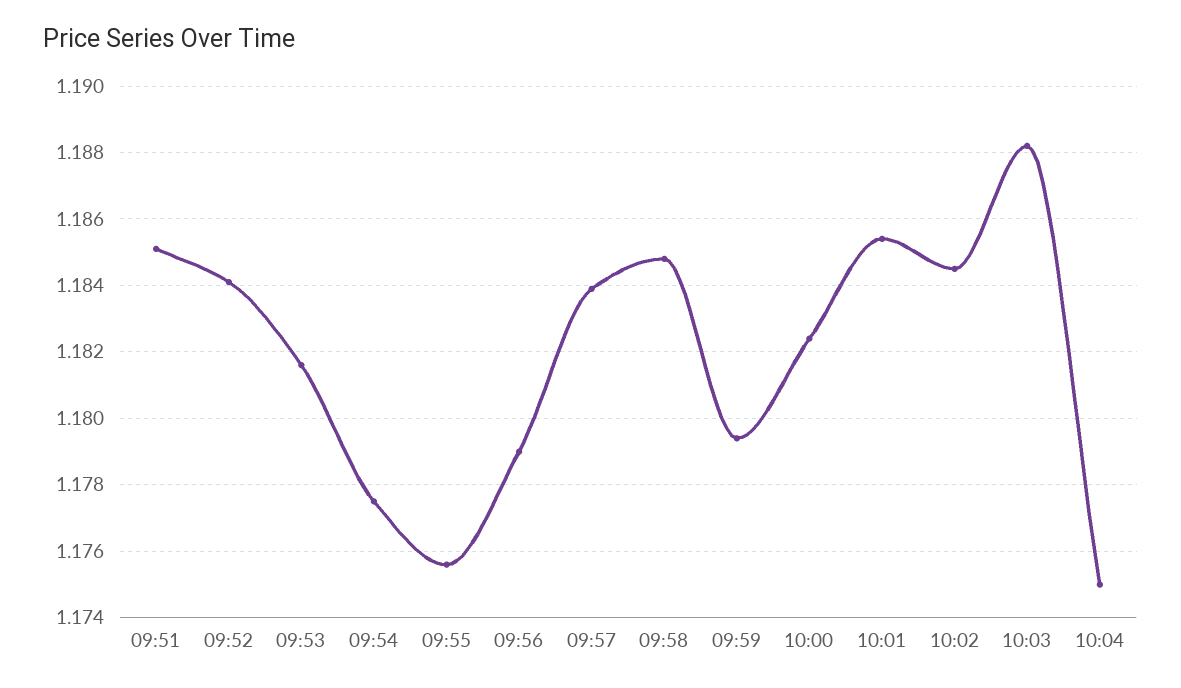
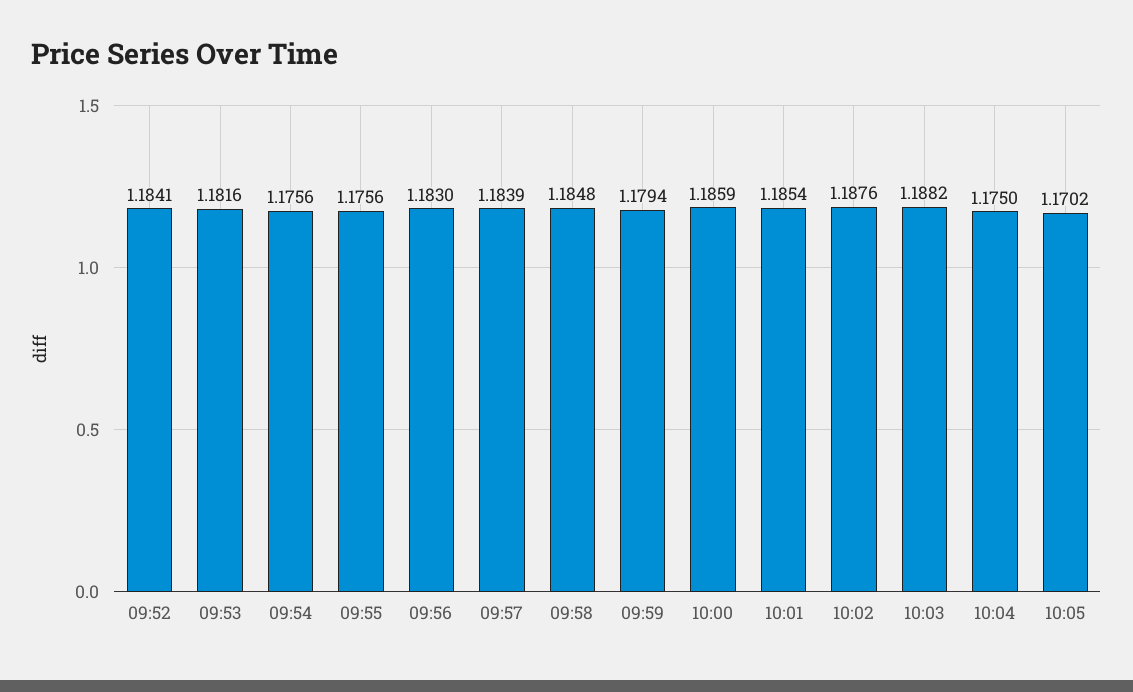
09:51: 1.185 -> none
09:54: 1.1775 -> 1.1756
09:56: 1.179 -> 1.183
10:00: 1.1825 -> 1.1859
10:02: 1.1845 -> 1.1876
10:05: none -> 1.1702

